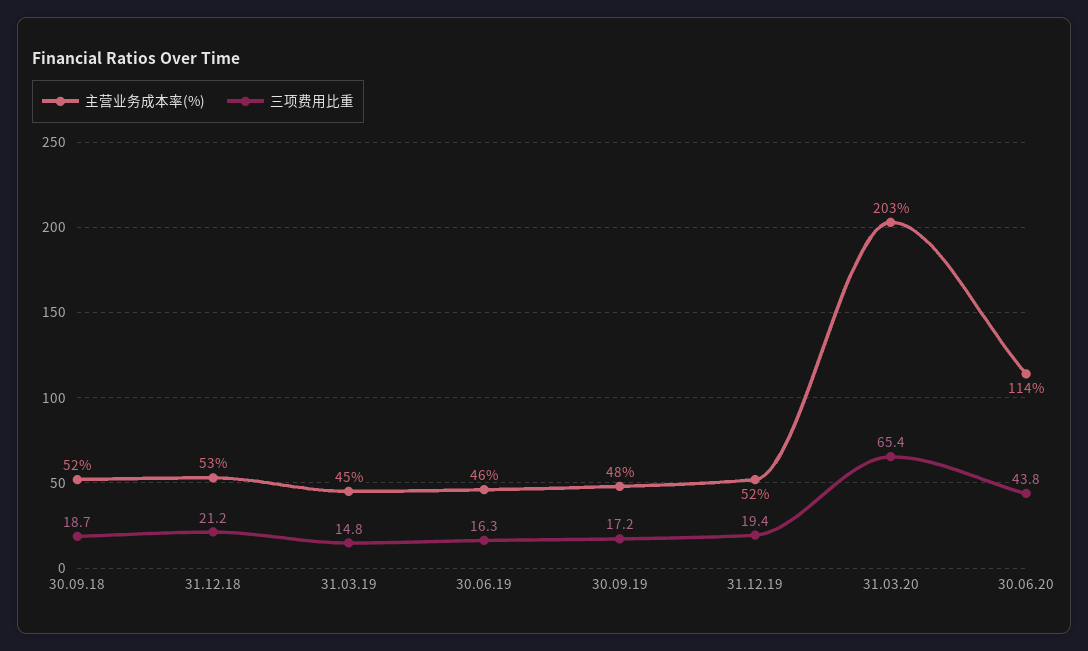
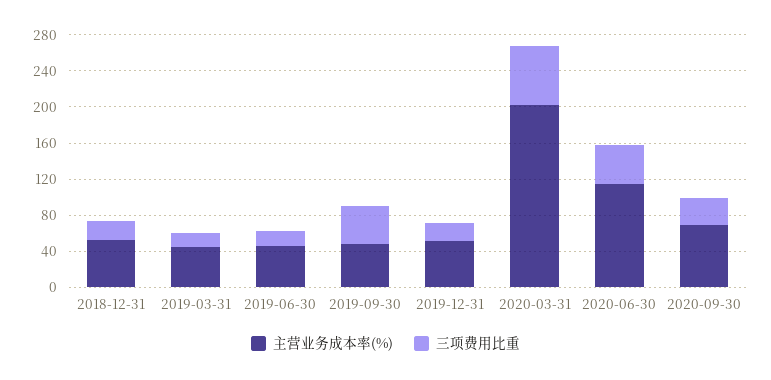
主营业务成本率(%), 30.09.18: 52 -> none
三项费用比重, 30.09.18: 18.7 -> none
三项费用比重, 30.09.19: 17.2 -> 40
主营业务成本率(%), 2020-09-30: none -> 70
三项费用比重, 2020-09-30: none -> 30

